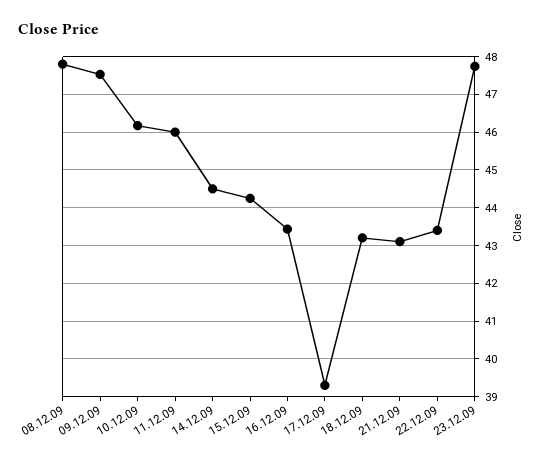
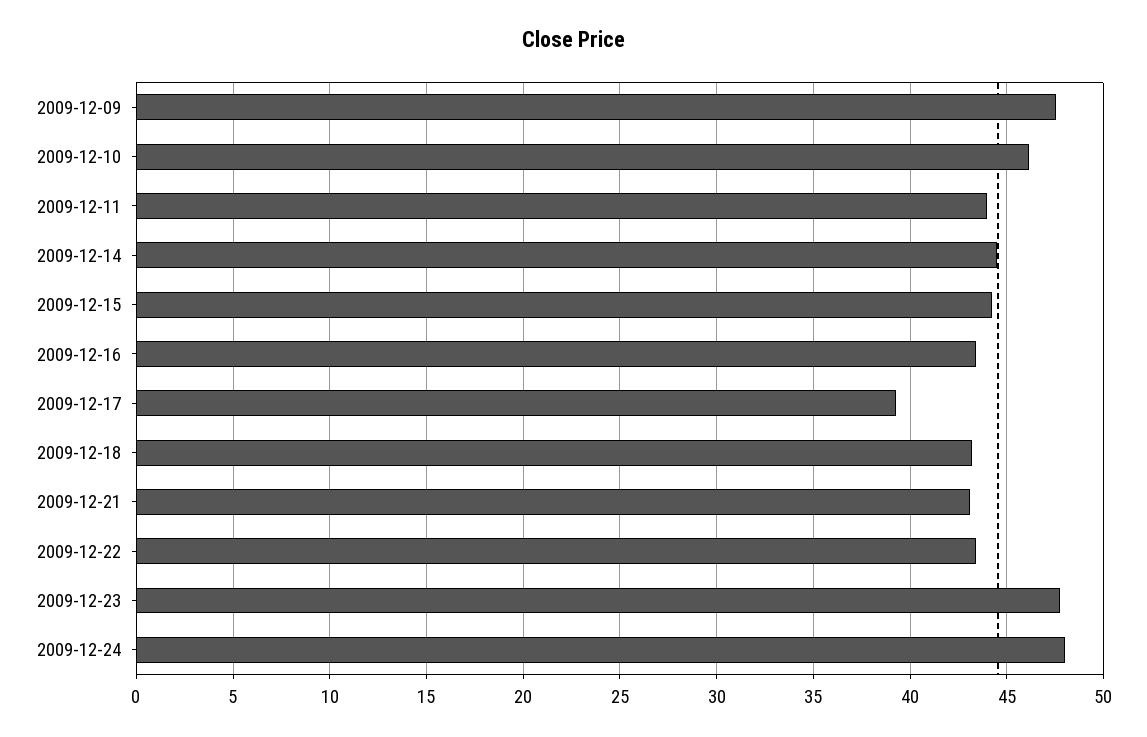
08.12.09: 47.8 -> none
11.12.09: 46 -> 44
2009-12-24: none -> 48

